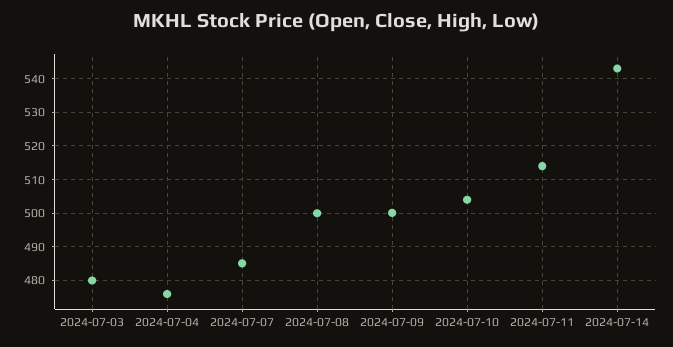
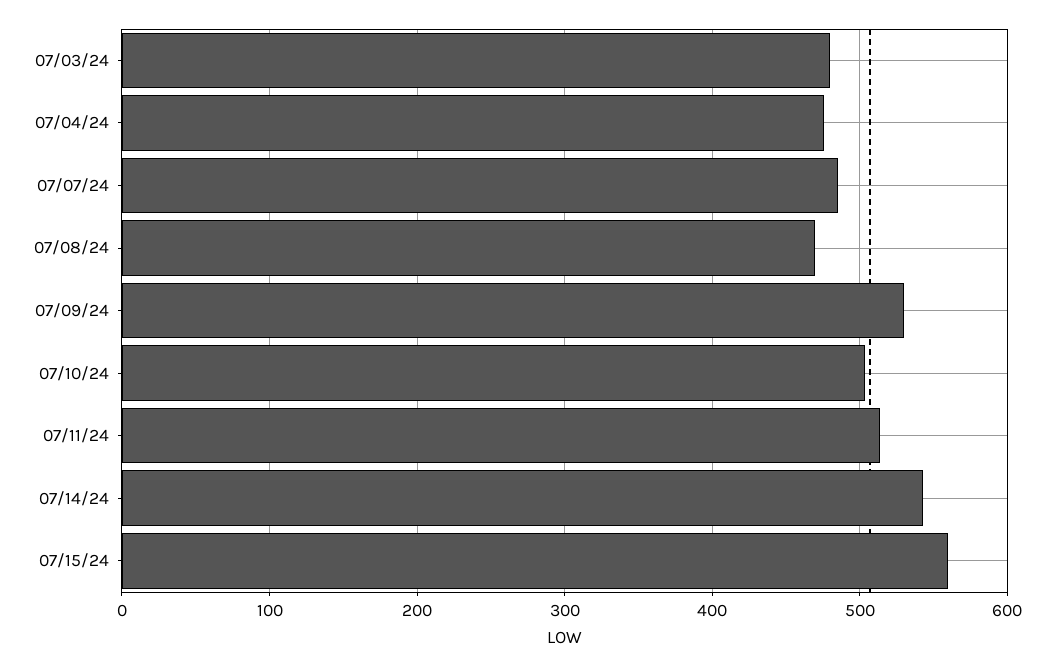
2024-07-08: 500 -> 470
2024-07-09: 500 -> 530
07/15/24: none -> 560

